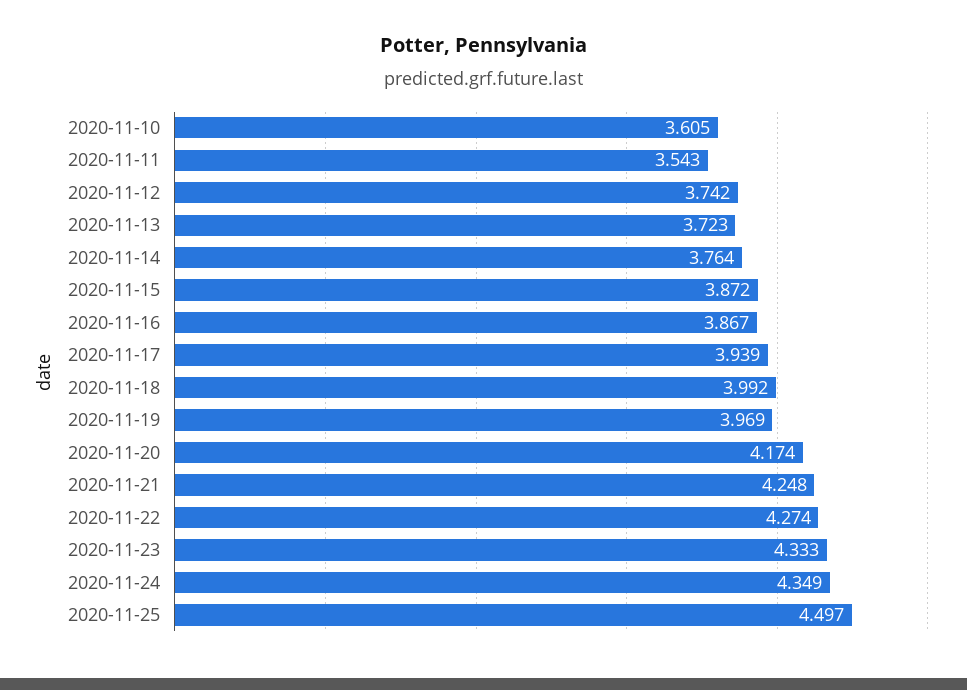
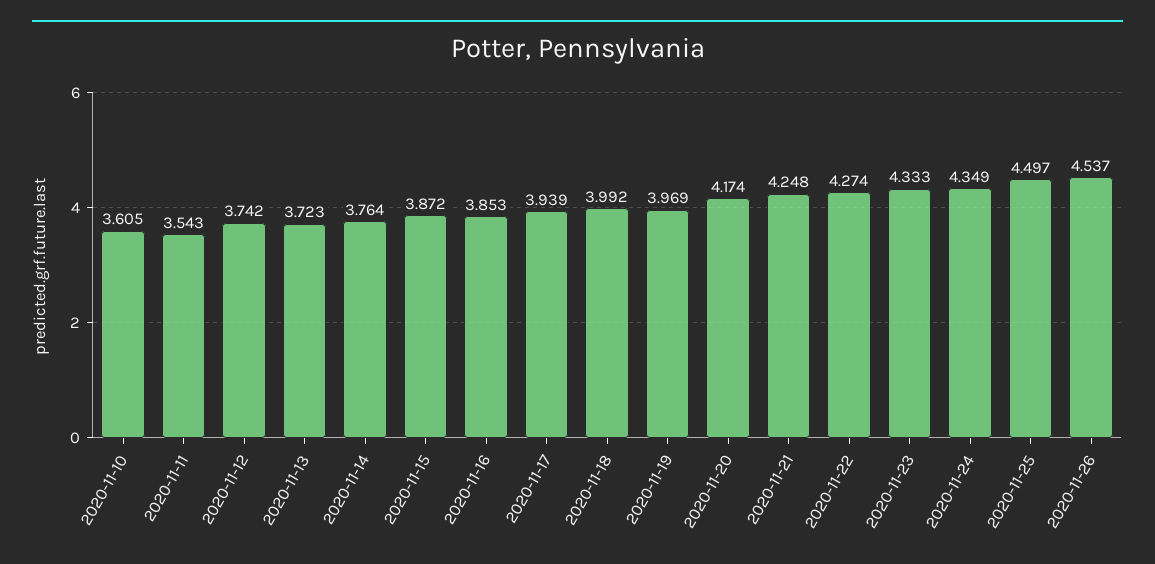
2020-11-16: 3.867 -> 3.853
2020-11-26: none -> 4.537

